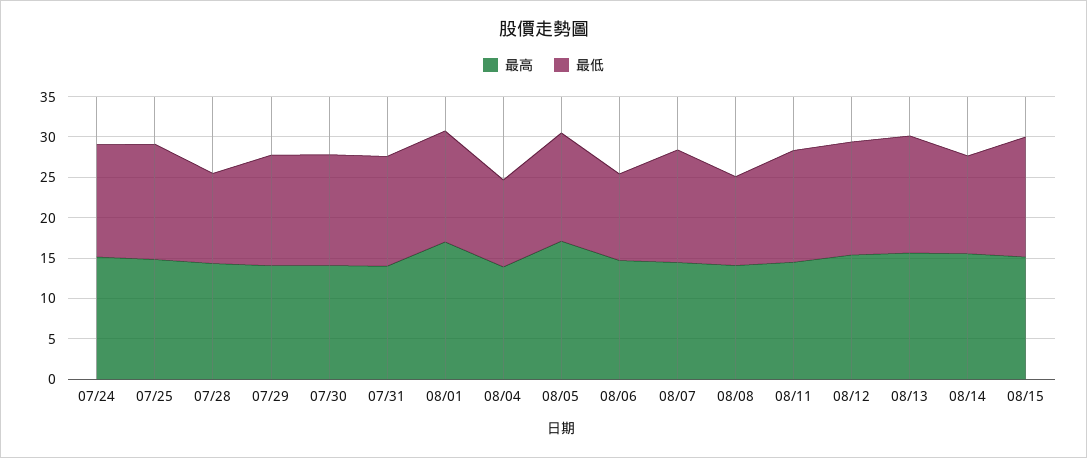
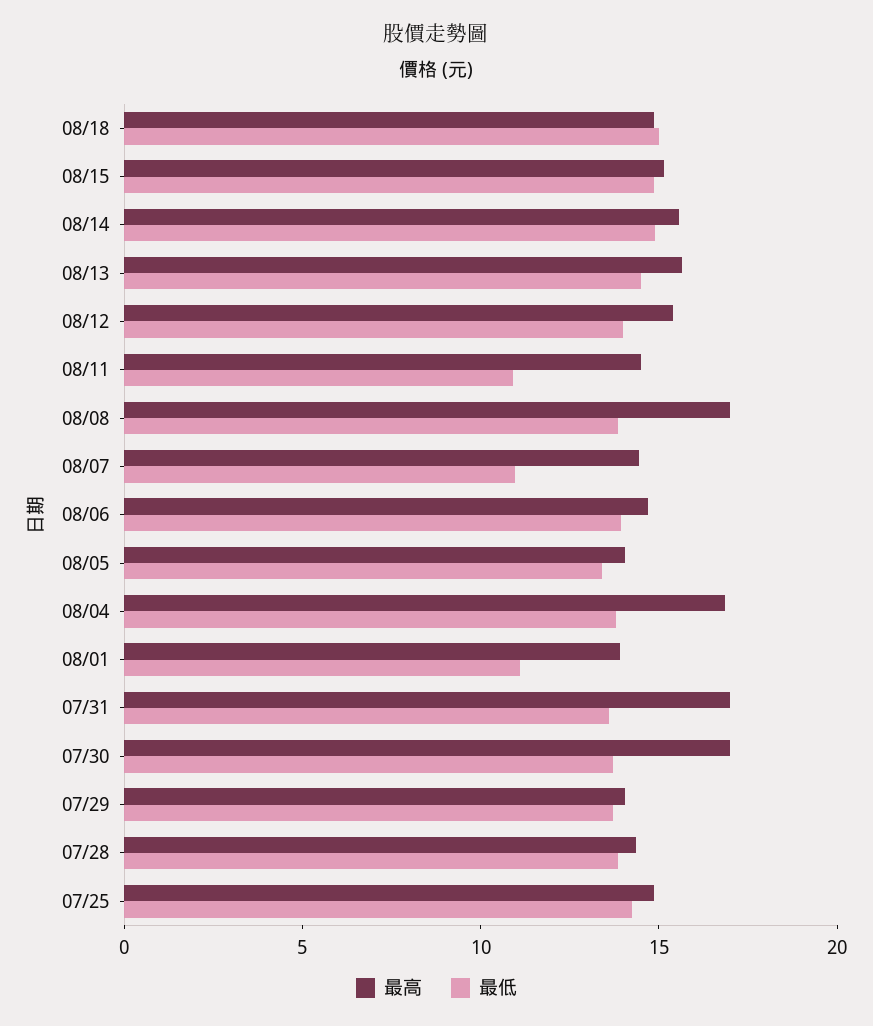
最高, 07/24: 15 -> none
最低, 07/24: 14 -> none
最低, 07/28: 11 -> 14
最高, 07/30: 14 -> 17
最高, 07/31: 14 -> 17
最高, 08/01: 17 -> 14
最低, 08/01: 14 -> 11
最高, 08/04: 14 -> 17
最低, 08/04: 11 -> 14
最高, 08/05: 17 -> 14
最低, 08/06: 11 -> 14
最低, 08/07: 14 -> 11
最高, 08/08: 14 -> 17
最低, 08/08: 11 -> 14
最低, 08/11: 14 -> 11
最低, 08/14: 12 -> 15
最高, 08/18: none -> 15
最低, 08/18: none -> 15

